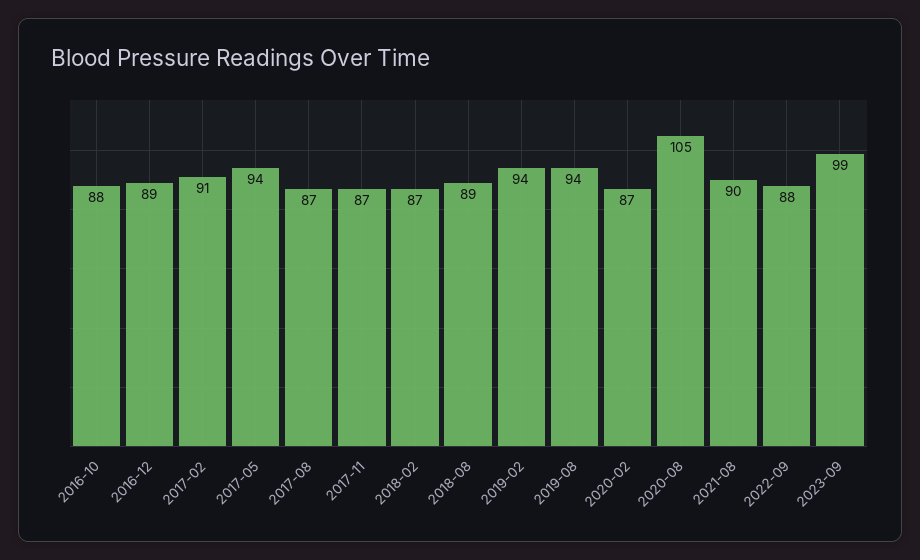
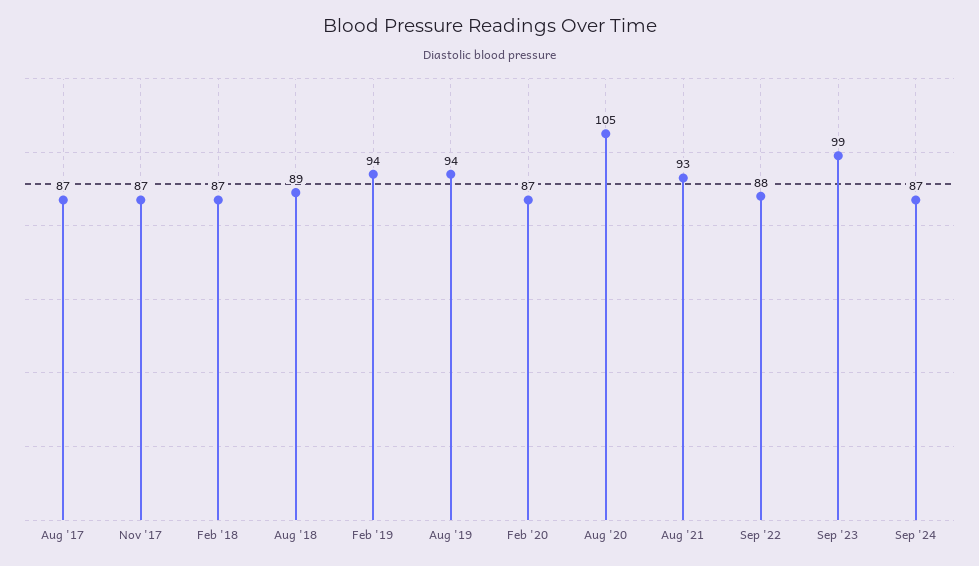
2016-10: 88 -> none
2016-12: 89 -> none
2017-02: 91 -> none
2017-05: 94 -> none
2021-08: 90 -> 93
Sep '24: none -> 87

